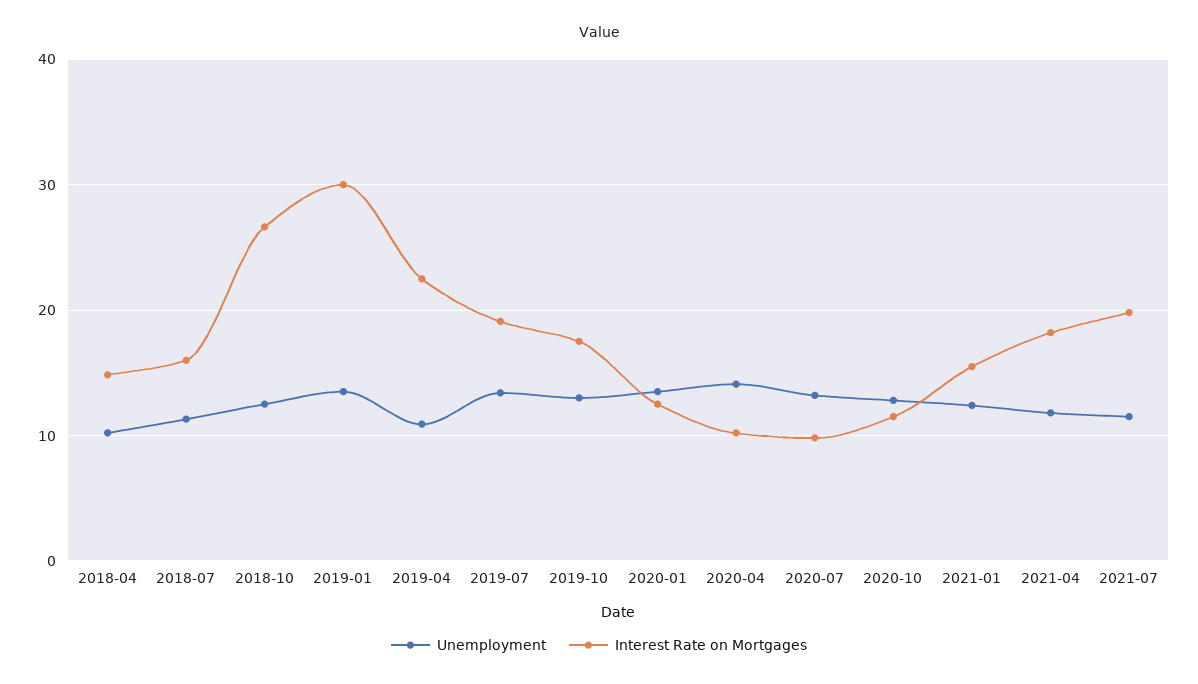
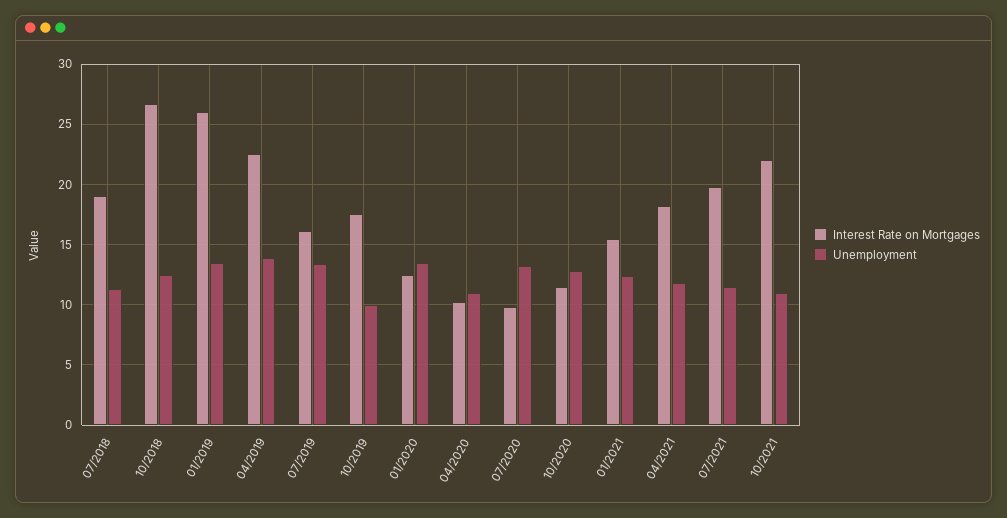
Unemployment, 2018-04: 10 -> none
Interest Rate on Mortgages, 2018-04: 15 -> none
Interest Rate on Mortgages, 2018-07: 16 -> 19
Interest Rate on Mortgages, 2019-01: 30 -> 26
Unemployment, 2019-04: 11 -> 14
Interest Rate on Mortgages, 2019-07: 19 -> 16
Unemployment, 2019-10: 13 -> 10
Unemployment, 2020-04: 14 -> 11
Interest Rate on Mortgages, 10/2021: none -> 22
Unemployment, 10/2021: none -> 11

